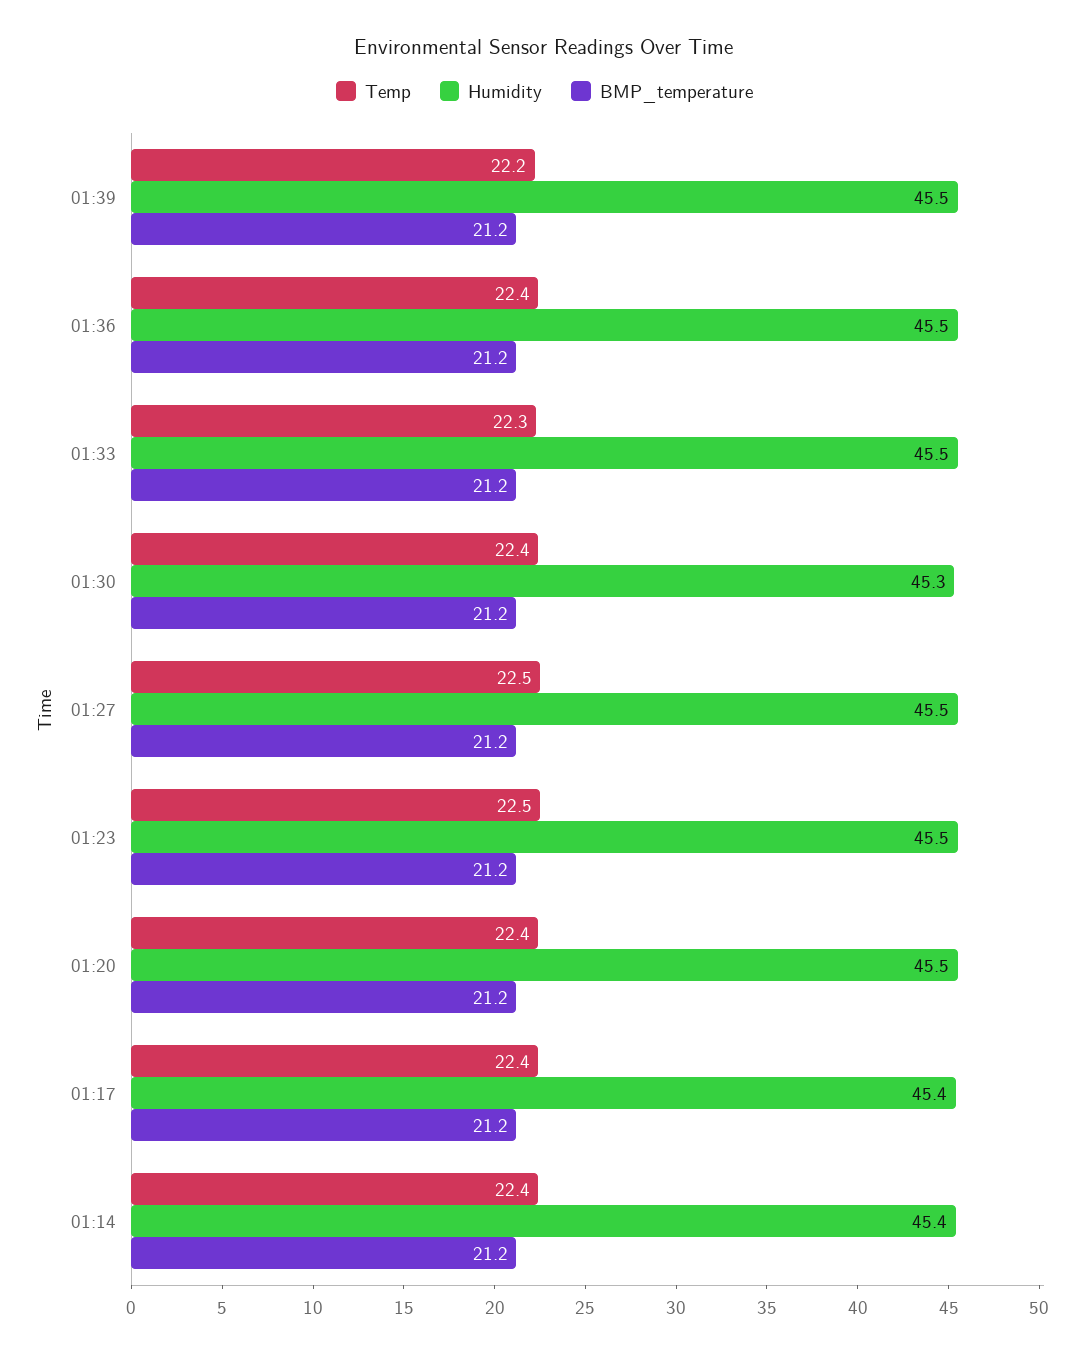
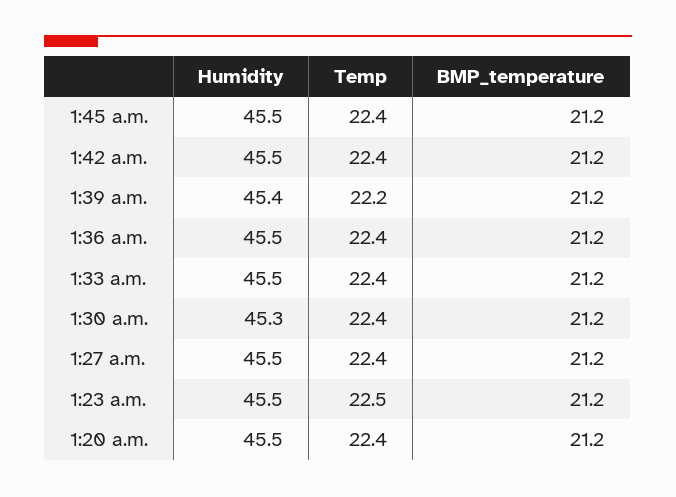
Humidity, 01:39: 45.5 -> 45.4
Temp, 01:33: 22.3 -> 22.4
Temp, 01:27: 22.5 -> 22.4
Temp, 01:17: 22.4 -> none
Humidity, 01:17: 45.4 -> none
BMP_temperature, 01:17: 21.2 -> none
Temp, 01:14: 22.4 -> none
Humidity, 01:14: 45.4 -> none
BMP_temperature, 01:14: 21.2 -> none
Humidity, 1:45 a.m.: none -> 45.5
Temp, 1:45 a.m.: none -> 22.4
BMP_temperature, 1:45 a.m.: none -> 21.2
Humidity, 1:42 a.m.: none -> 45.5
Temp, 1:42 a.m.: none -> 22.4
BMP_temperature, 1:42 a.m.: none -> 21.2

